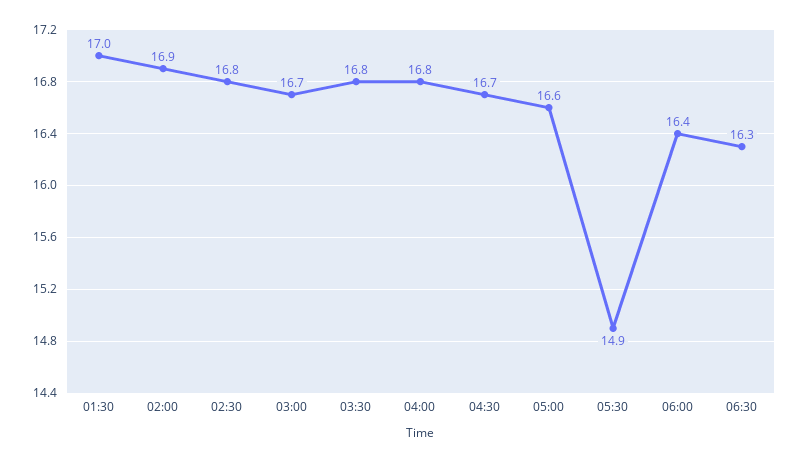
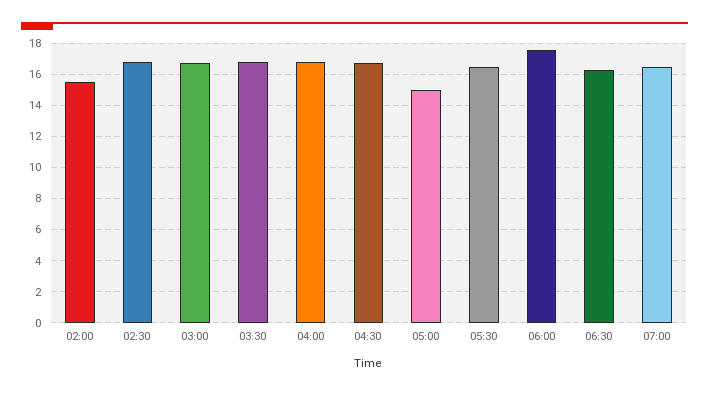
01:30: 17 -> none
02:00: 16.9 -> 15.5
05:00: 16.6 -> 15
05:30: 14.9 -> 16.5
06:00: 16.4 -> 17.5
07:00: none -> 16.5

